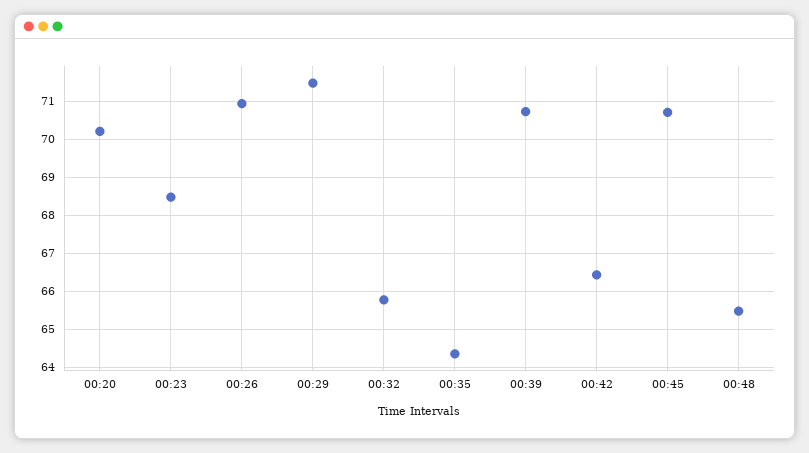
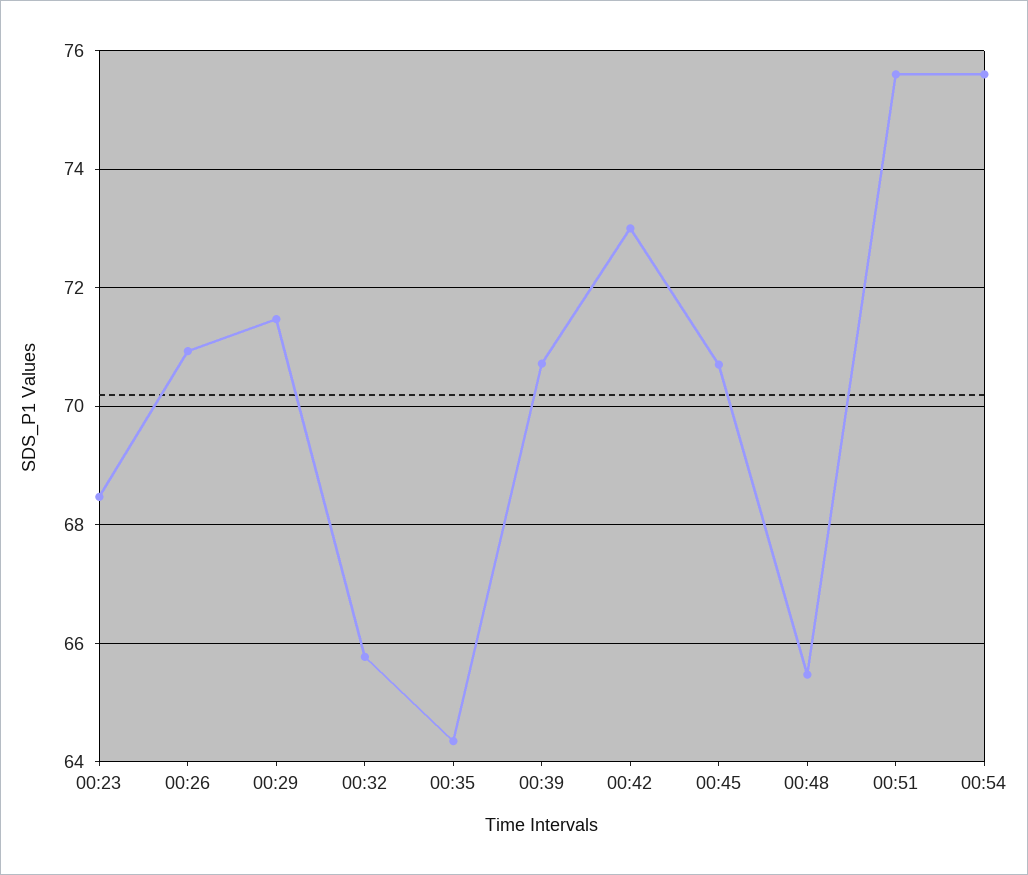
00:20: 70.2 -> none
00:42: 66.4 -> 73
00:51: none -> 75.6
00:54: none -> 75.6

